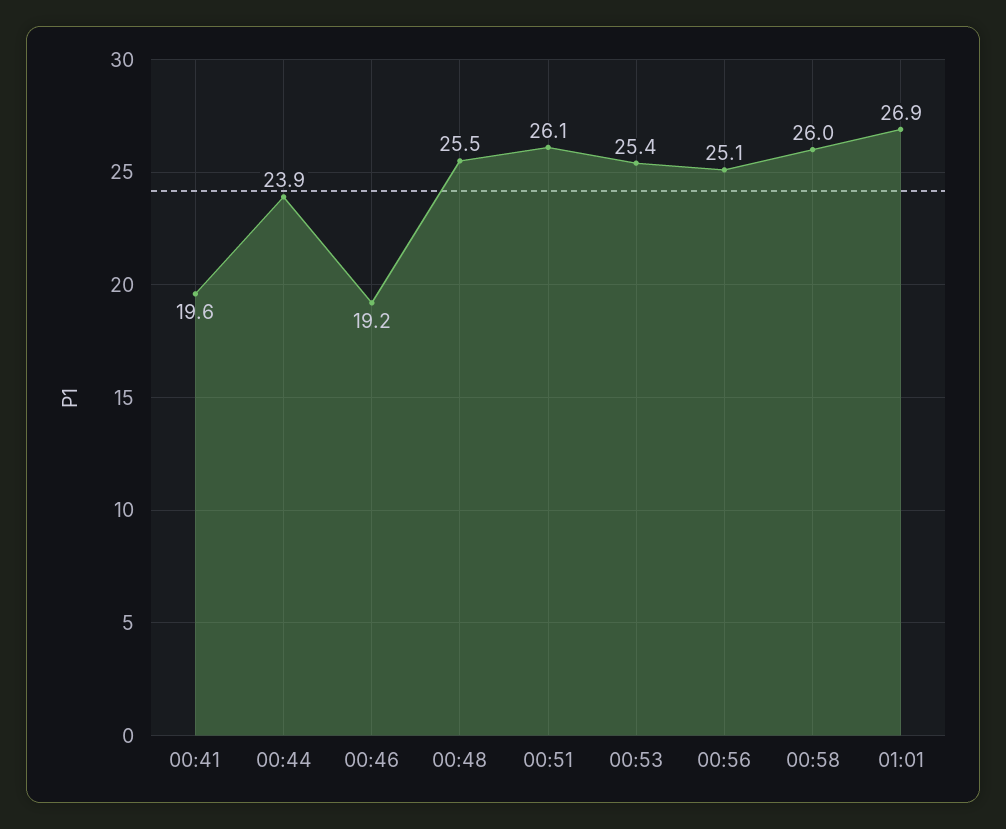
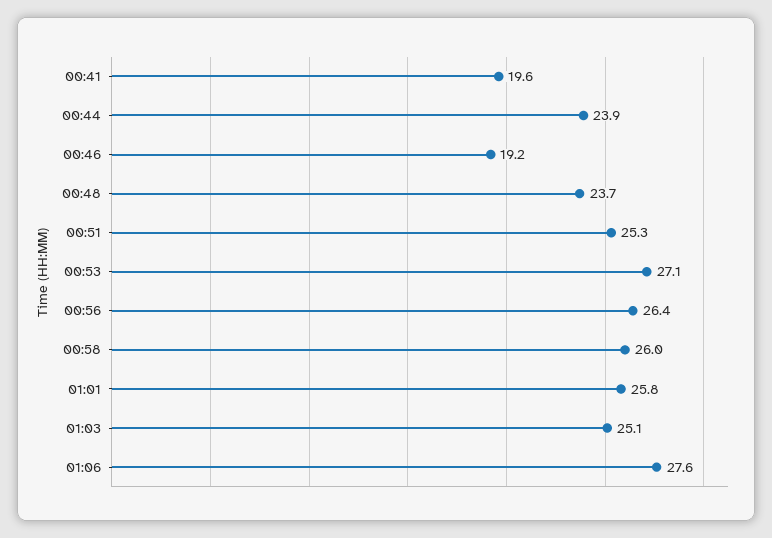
00:48: 25.5 -> 23.7
00:51: 26.1 -> 25.3
00:53: 25.4 -> 27.1
00:56: 25.1 -> 26.4
01:01: 26.9 -> 25.8
01:03: none -> 25.1
01:06: none -> 27.6

